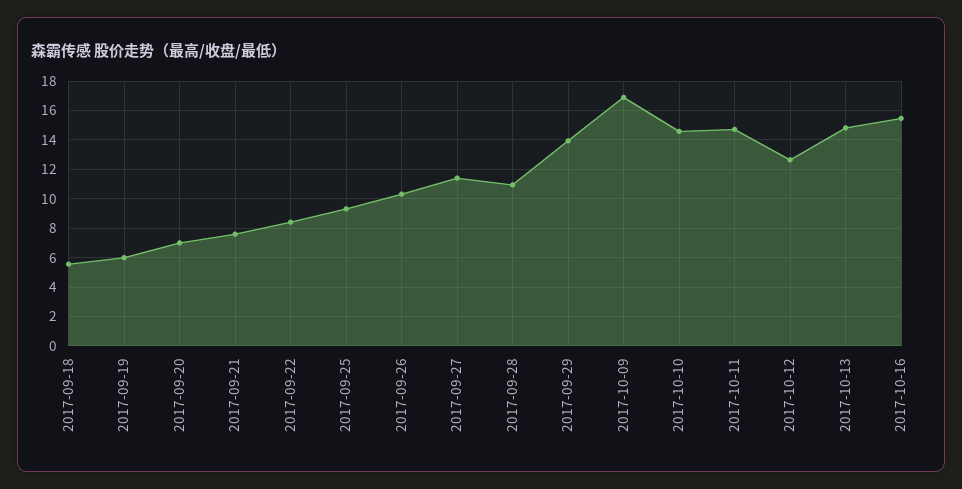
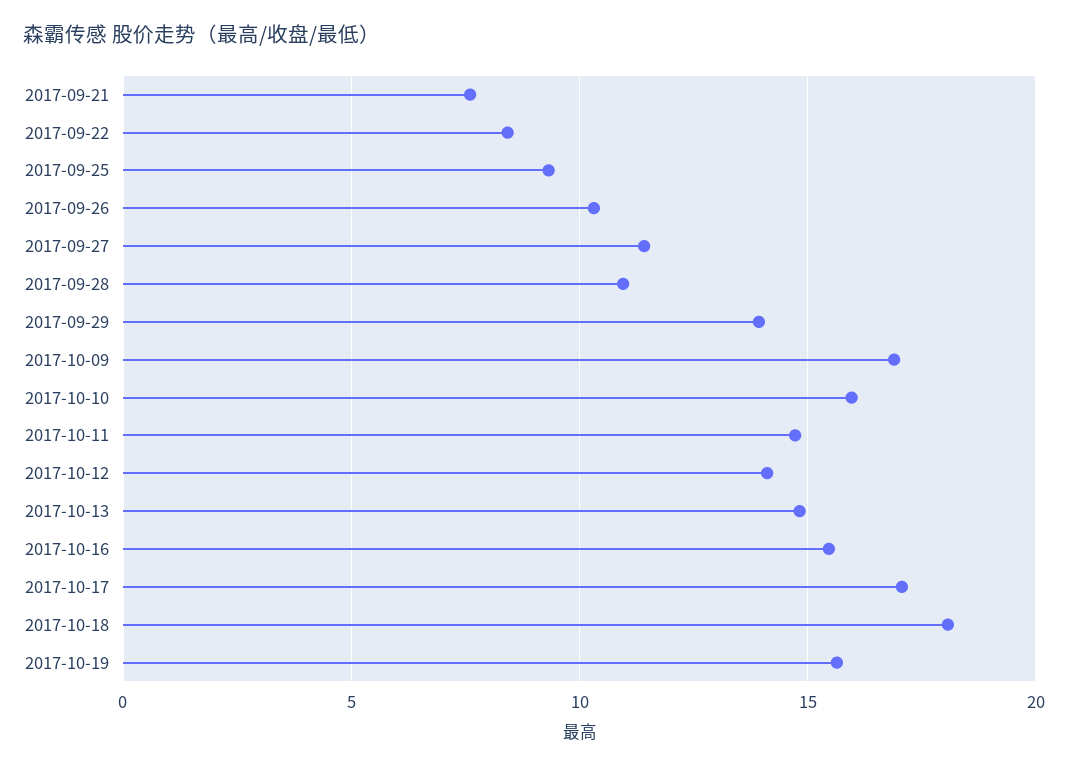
2017-09-18: 5.5 -> none
2017-09-19: 6 -> none
2017-09-20: 7 -> none
2017-10-10: 14.5 -> 16
2017-10-12: 12.5 -> 14
2017-10-17: none -> 17
2017-10-18: none -> 18
2017-10-19: none -> 15.5

